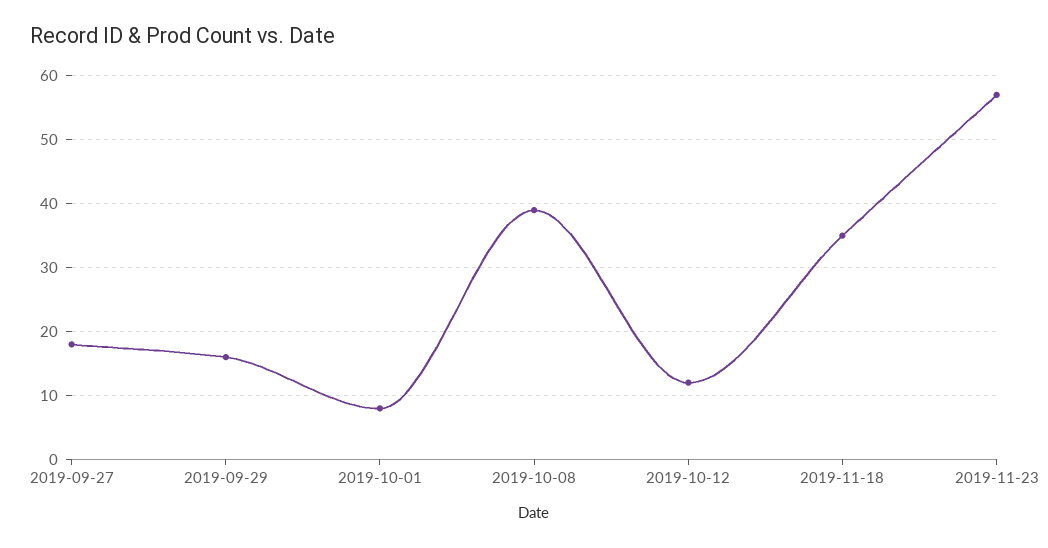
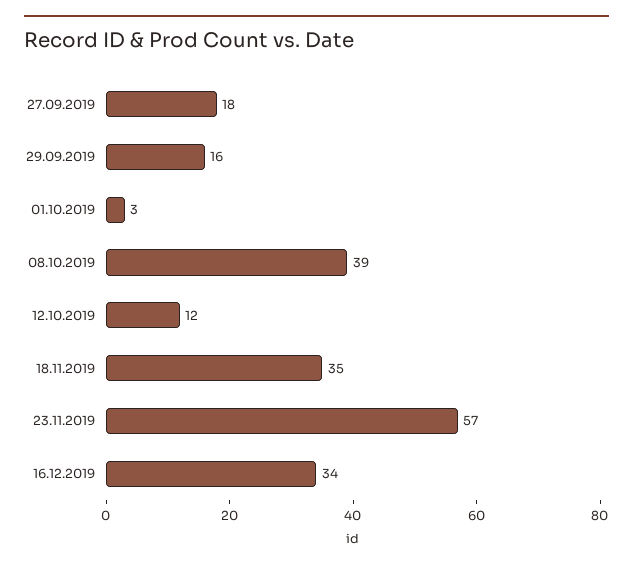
2019-10-01: 8 -> 3
16.12.2019: none -> 34

